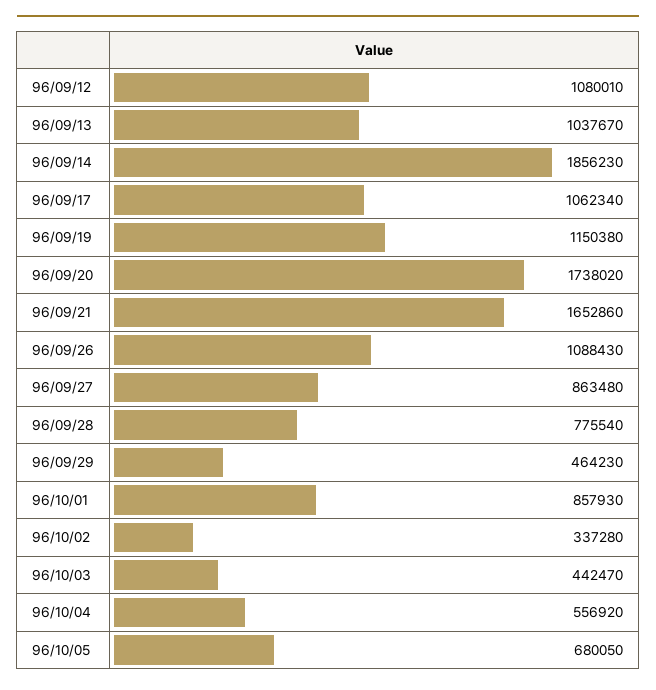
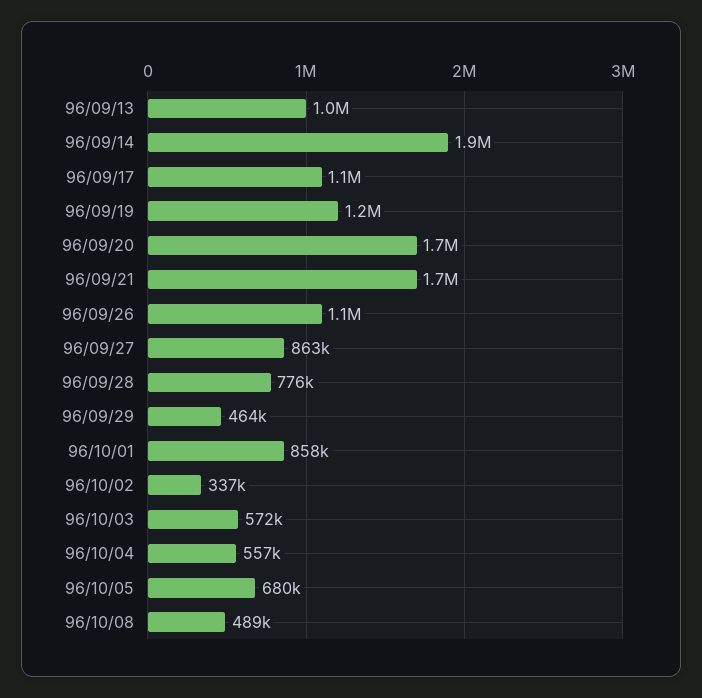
96/09/12: 1080010 -> none
96/10/03: 442470 -> 572000
96/10/08: none -> 489000

